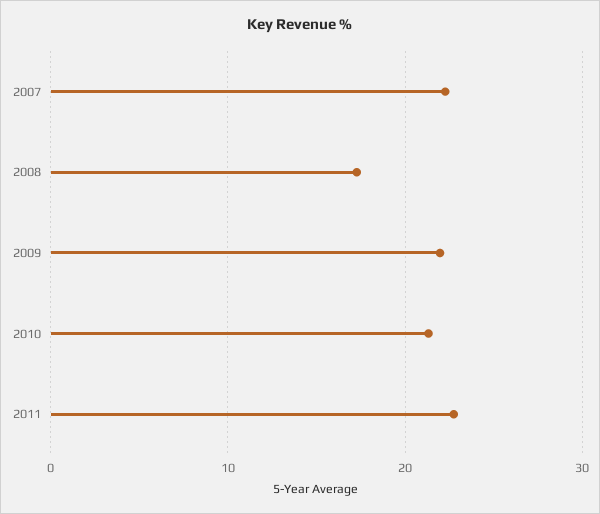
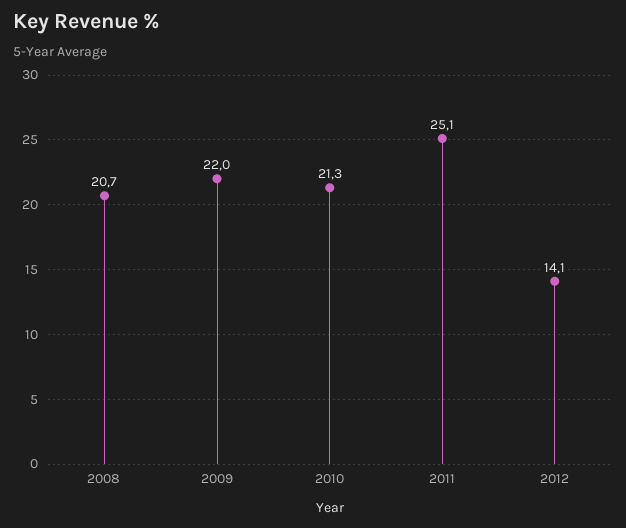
2007: 22 -> none
2008: 17 -> 20.7
2011: 23 -> 25.1
2012: none -> 14.1

